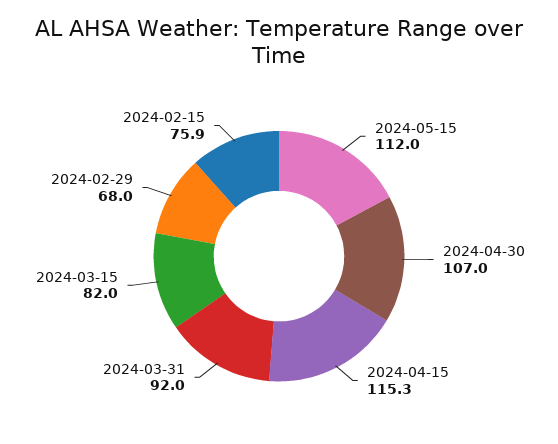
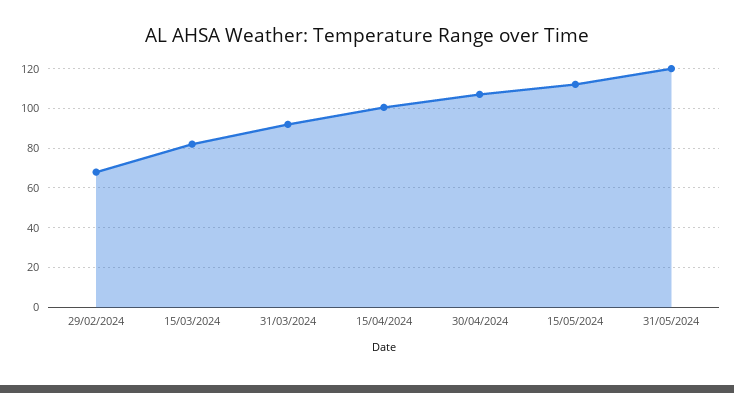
2024-04-15: 115.3 -> 100
2024-02-15: 75.9 -> none
31/05/2024: none -> 120

